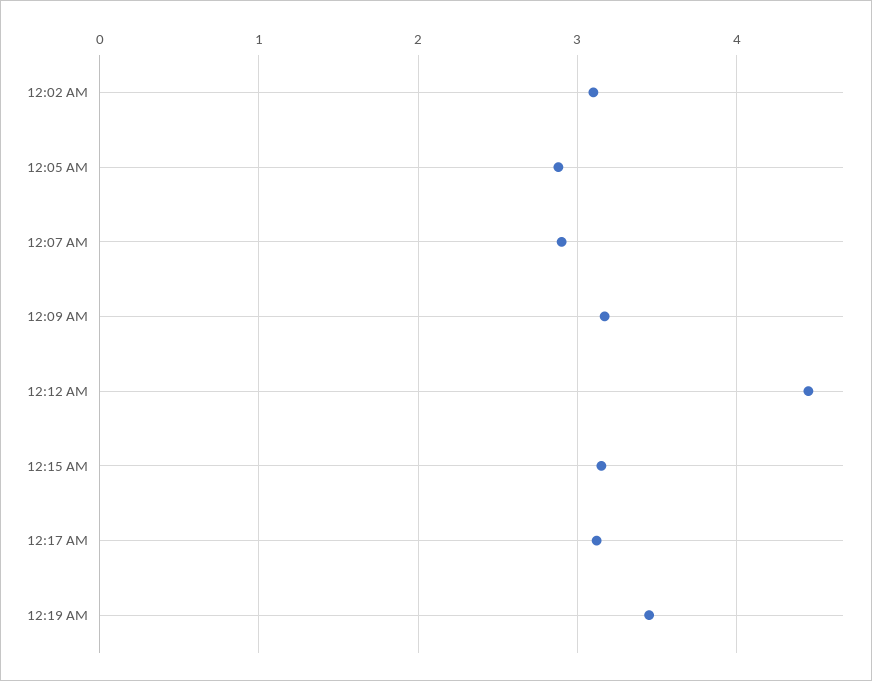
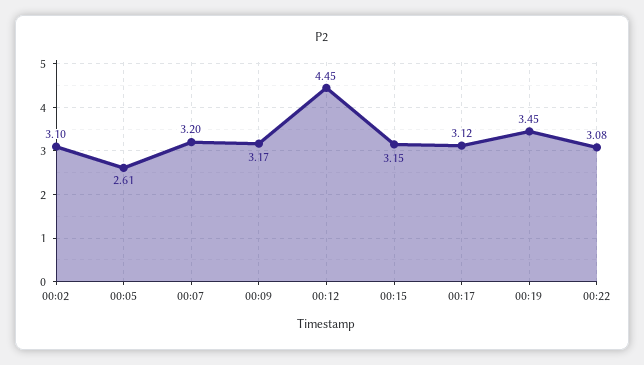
12:05 AM: 2.9 -> 2.61
12:07 AM: 2.9 -> 3.2
00:22: none -> 3.08

